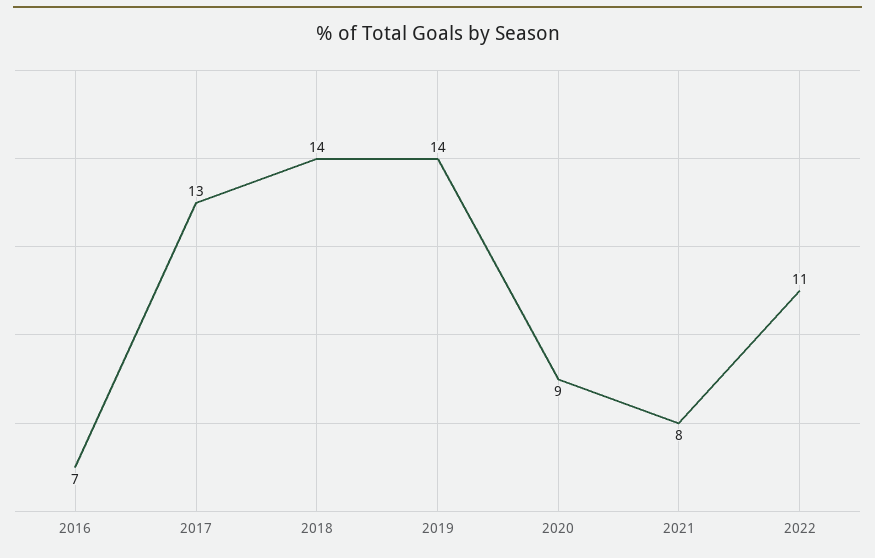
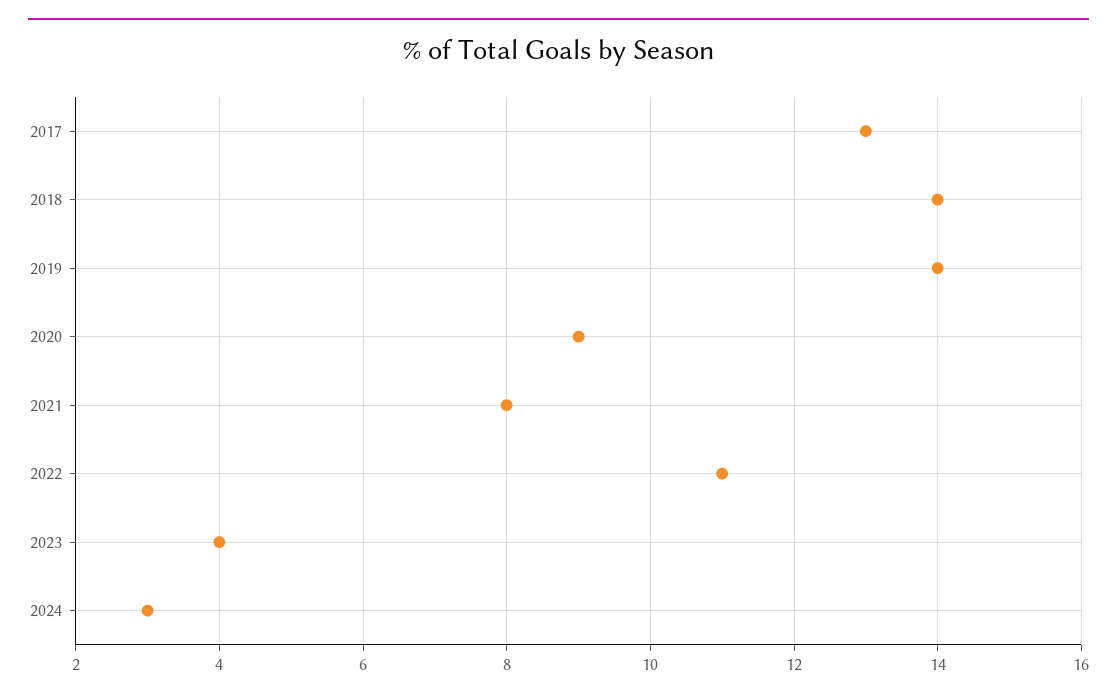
2016: 7 -> none
2023: none -> 4
2024: none -> 3

